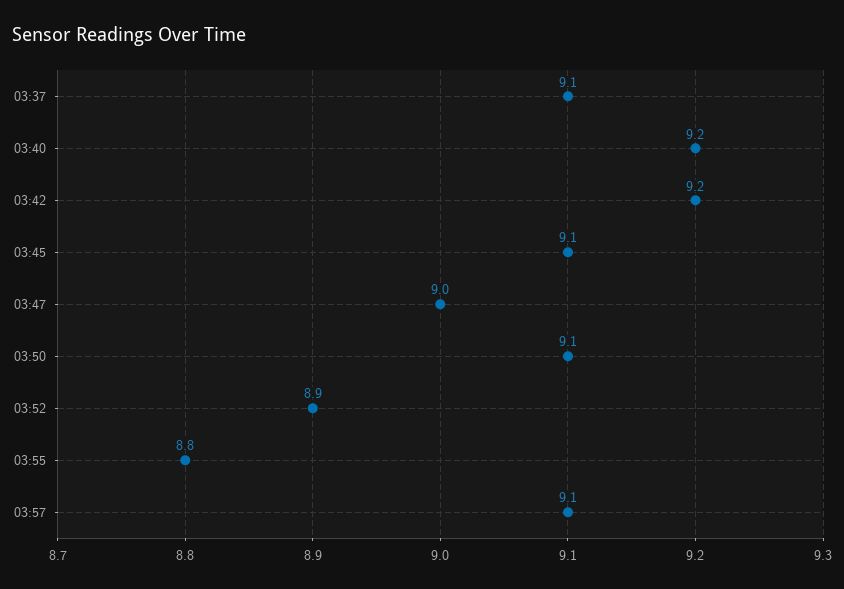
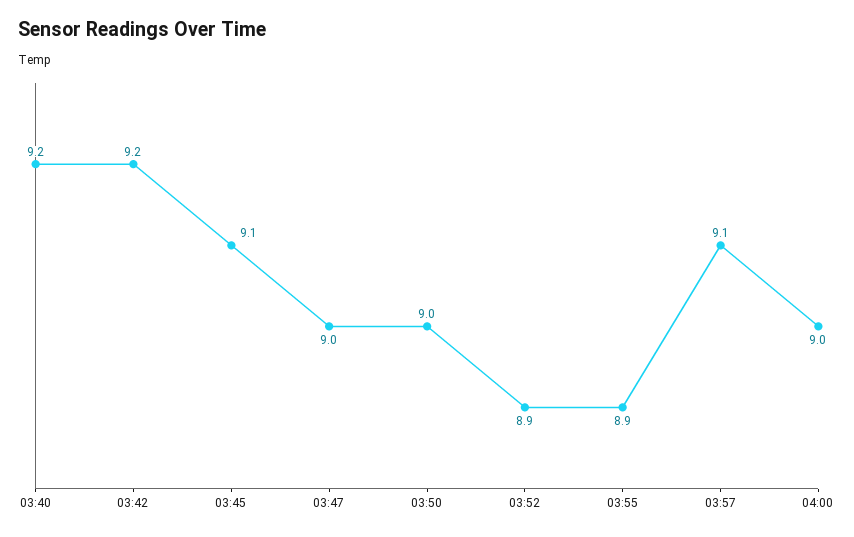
03:37: 9.1 -> none
03:50: 9.1 -> 9
03:55: 8.8 -> 8.9
04:00: none -> 9

